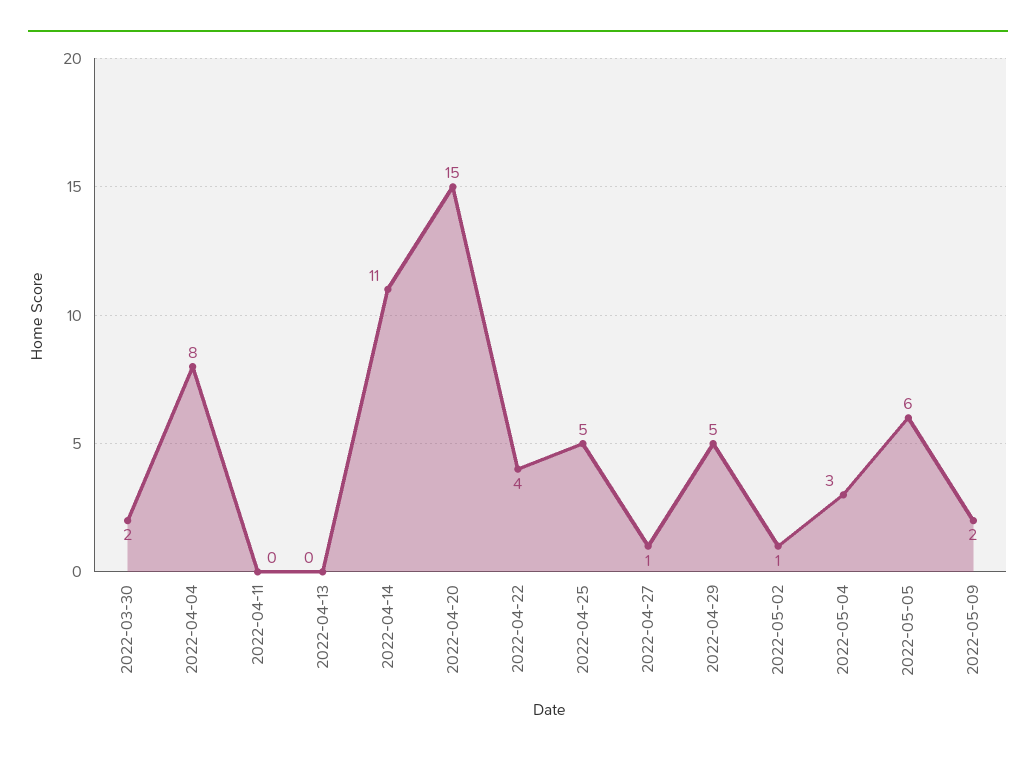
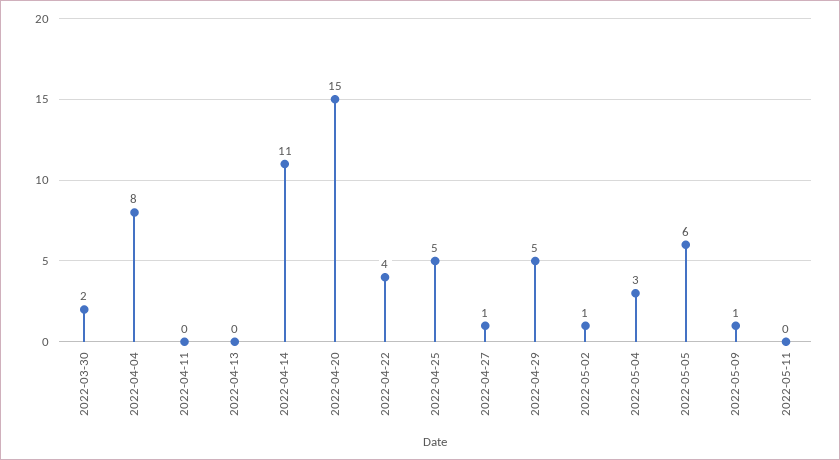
2022-05-09: 2 -> 1
2022-05-11: none -> 0

